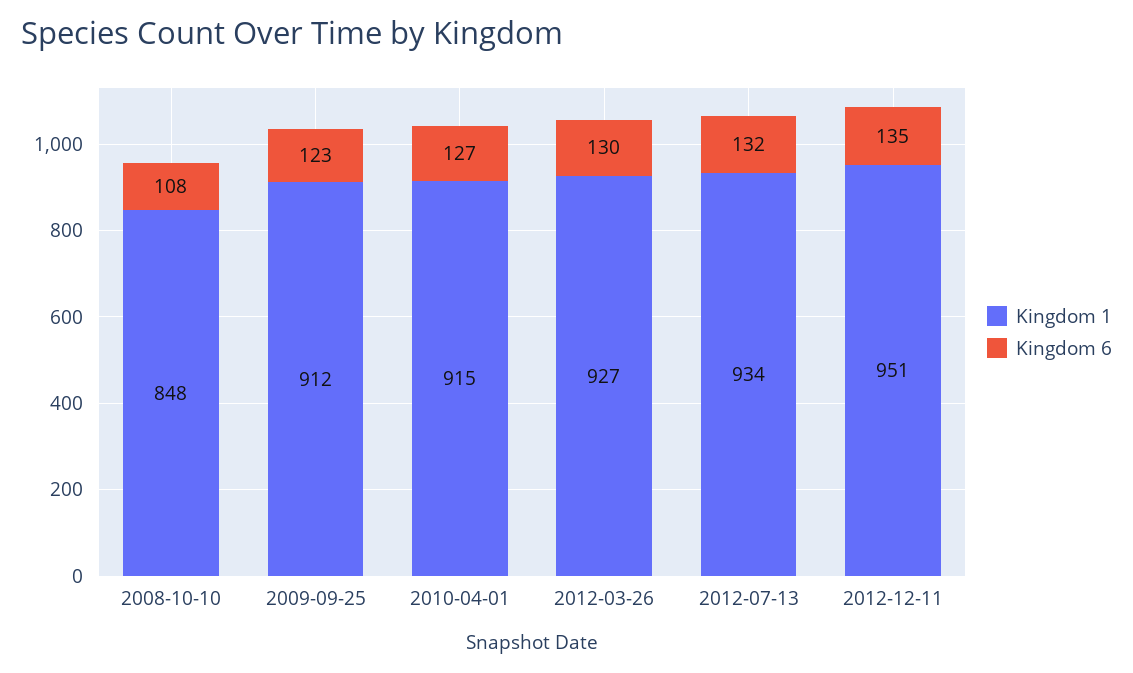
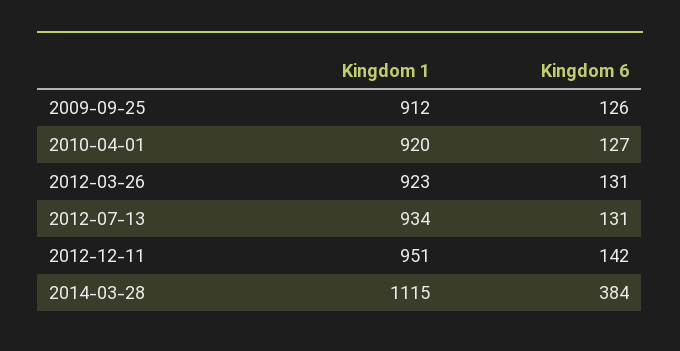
Kingdom 1, 2008-10-10: 848 -> none
Kingdom 6, 2008-10-10: 108 -> none
Kingdom 6, 2009-09-25: 123 -> 126
Kingdom 1, 2010-04-01: 915 -> 920
Kingdom 1, 2012-03-26: 927 -> 923
Kingdom 6, 2012-03-26: 130 -> 131
Kingdom 6, 2012-07-13: 132 -> 131
Kingdom 6, 2012-12-11: 135 -> 142
Kingdom 1, 2014-03-28: none -> 1115
Kingdom 6, 2014-03-28: none -> 384

